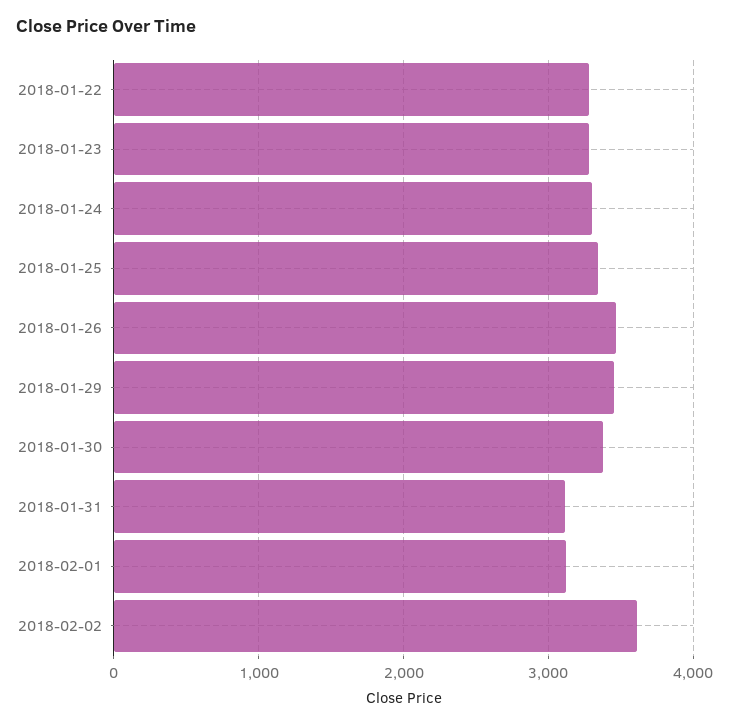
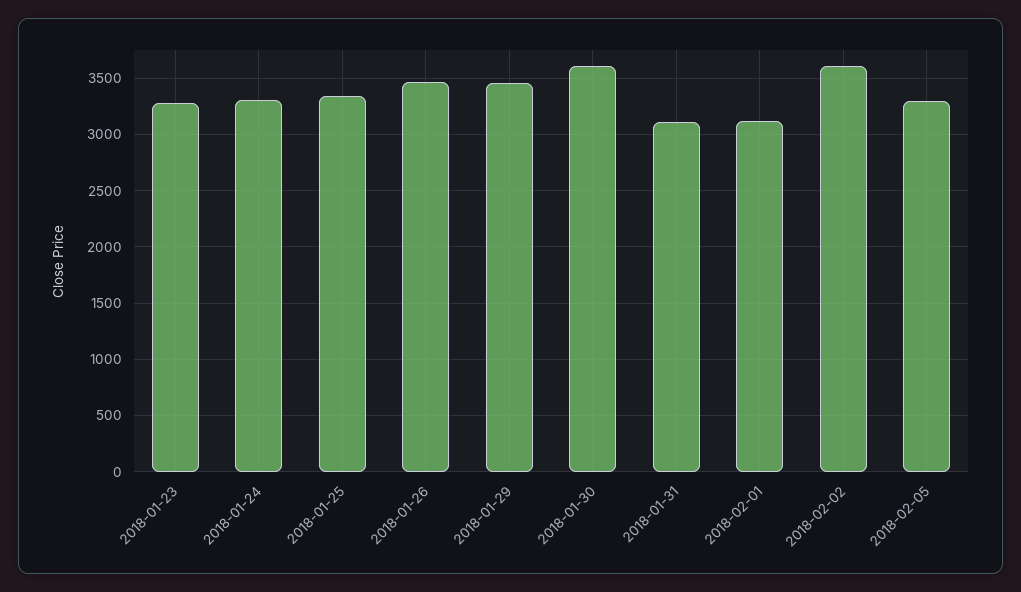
2018-01-22: 3300 -> none
2018-01-30: 3400 -> 3600
2018-02-05: none -> 3300

